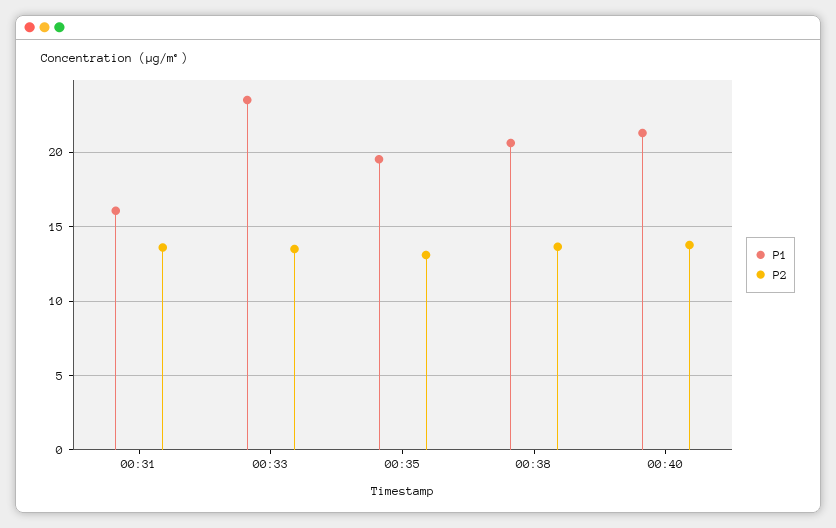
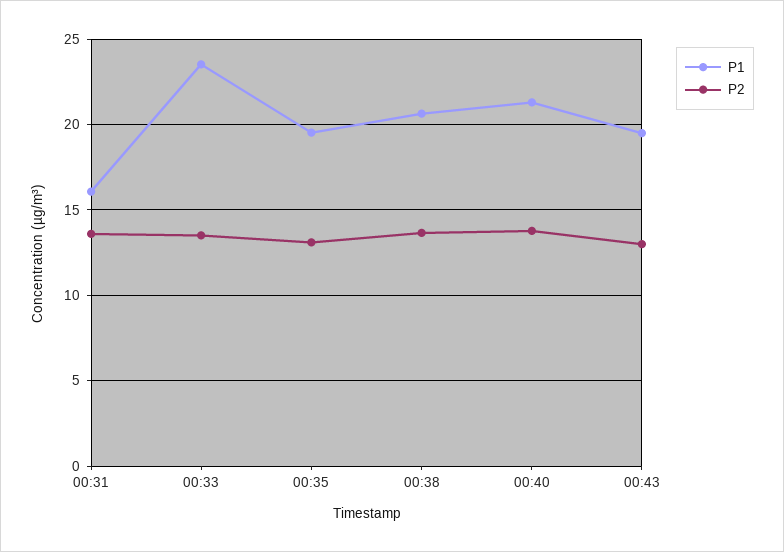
P1, 00:43: none -> 19.5
P2, 00:43: none -> 13

